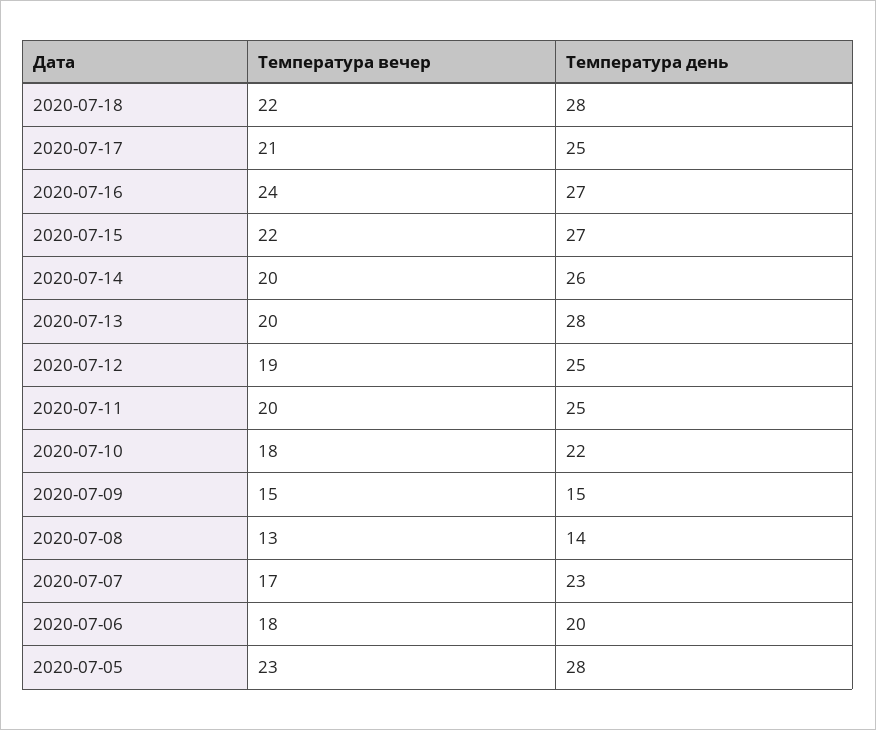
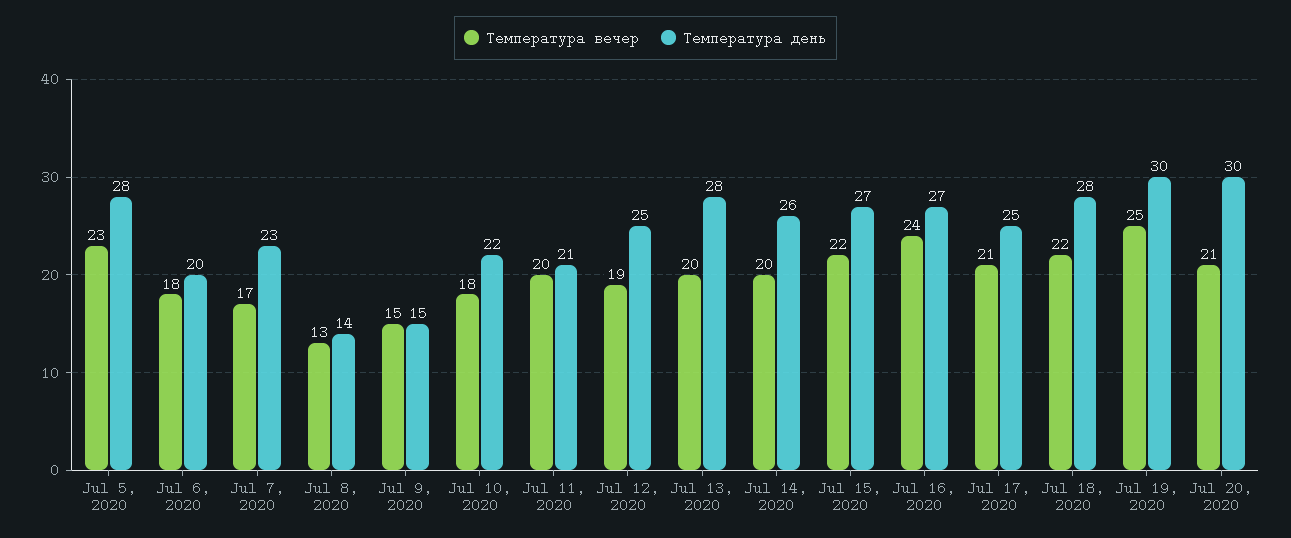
Температура день, 2020-07-11: 25 -> 21
Температура вечер, Jul 19, 2020: none -> 25
Температура день, Jul 19, 2020: none -> 30
Температура вечер, Jul 20, 2020: none -> 21
Температура день, Jul 20, 2020: none -> 30

